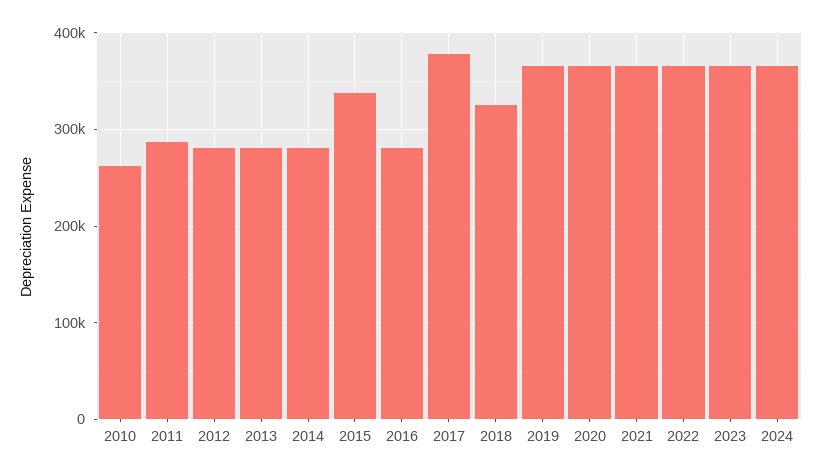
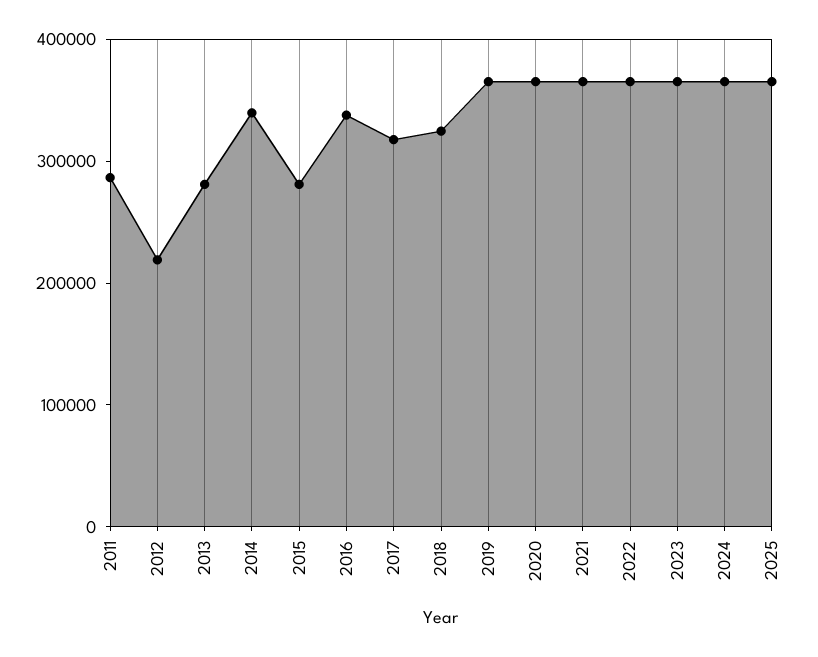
2010: 260000 -> none
2012: 280000 -> 220000
2014: 280000 -> 340000
2015: 340000 -> 280000
2016: 280000 -> 340000
2017: 380000 -> 320000
2025: none -> 360000

